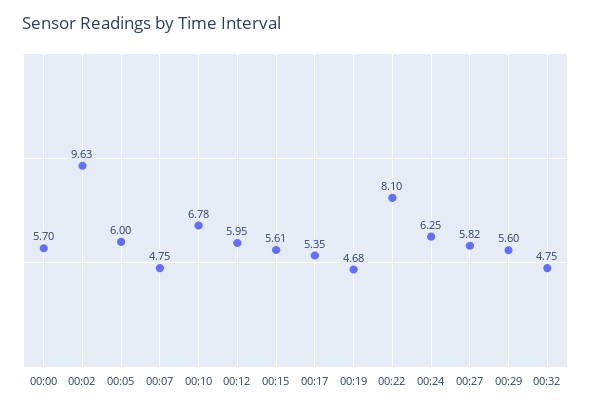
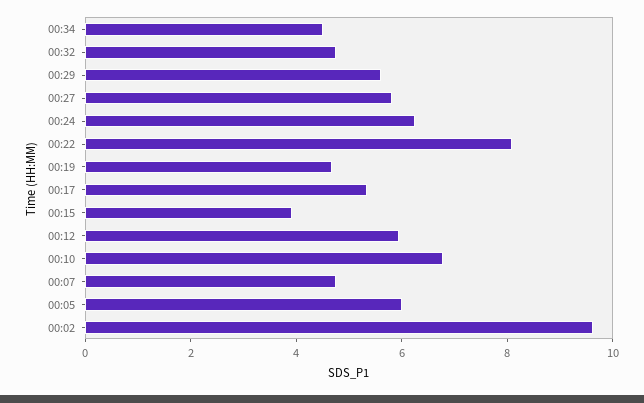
00:00: 5.7 -> none
00:15: 5.61 -> 4
00:34: none -> 4.5

